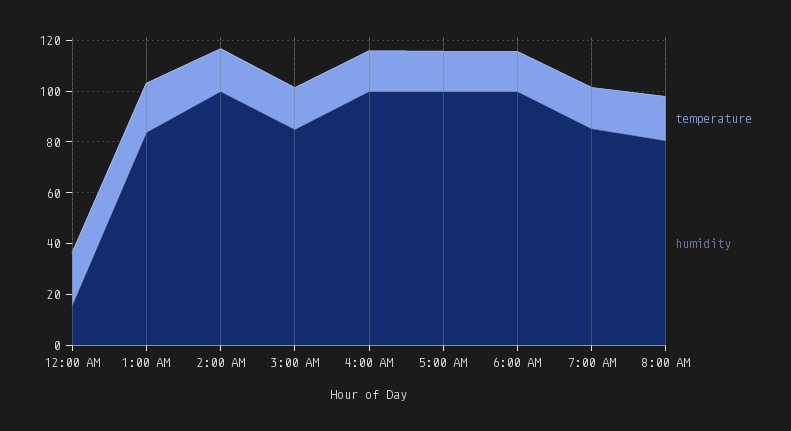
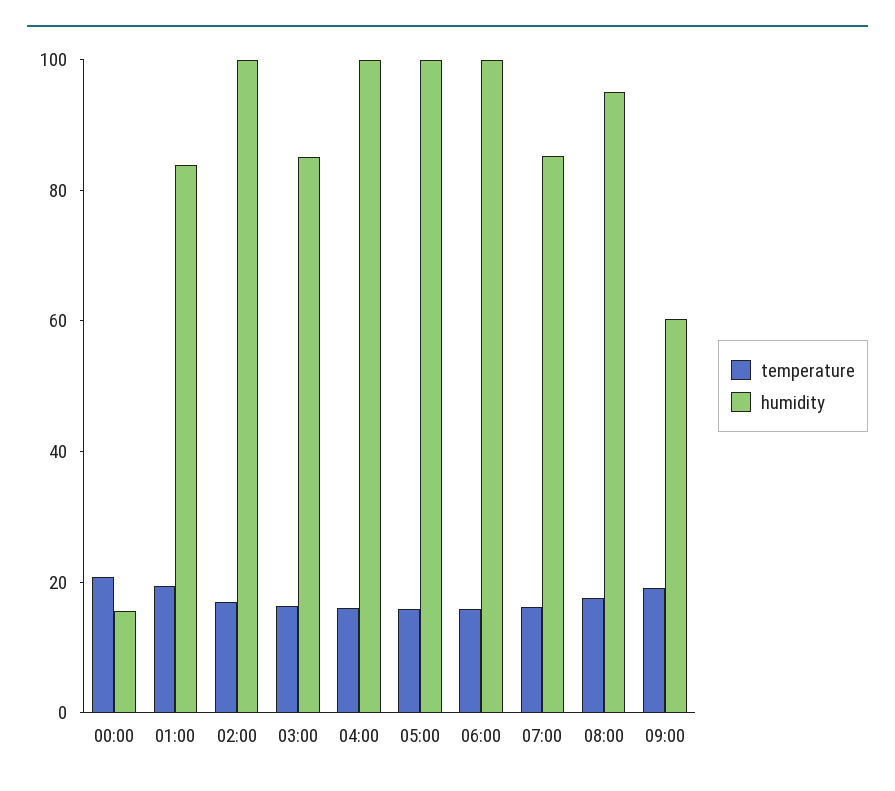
humidity, 8:00 AM: 80 -> 95
temperature, 09:00: none -> 20
humidity, 09:00: none -> 60

